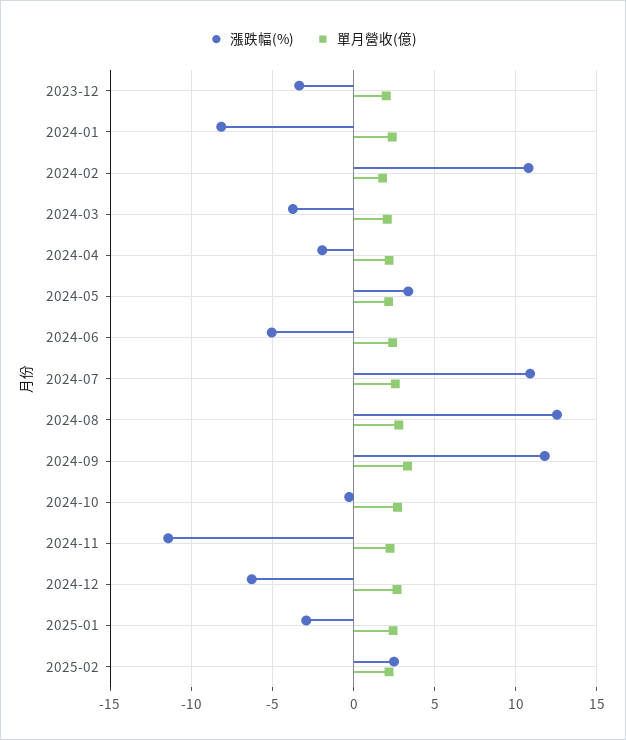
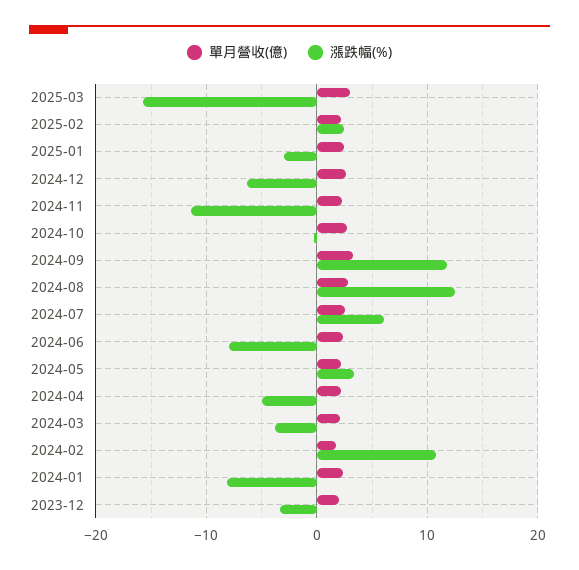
漲跌幅(%), 2024-04: -2 -> -5
漲跌幅(%), 2024-06: -5 -> -8
漲跌幅(%), 2024-07: 11 -> 6
單月營收(億), 2025-03: none -> 3
漲跌幅(%), 2025-03: none -> -16

